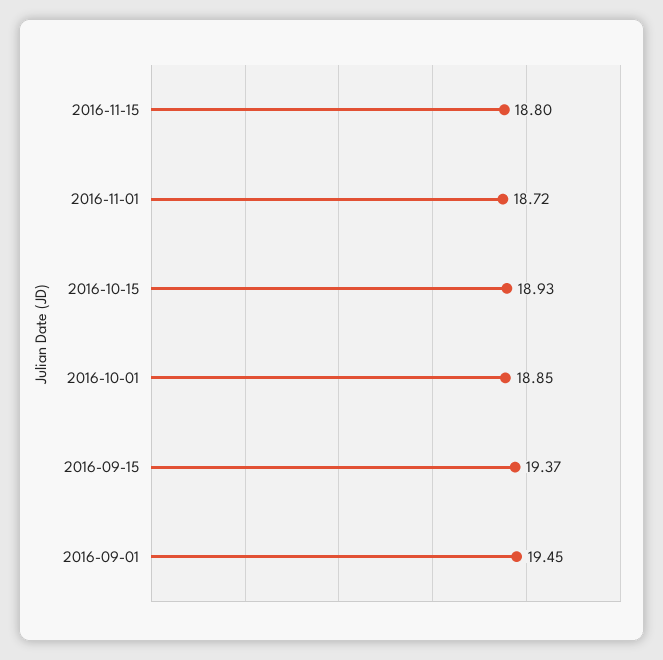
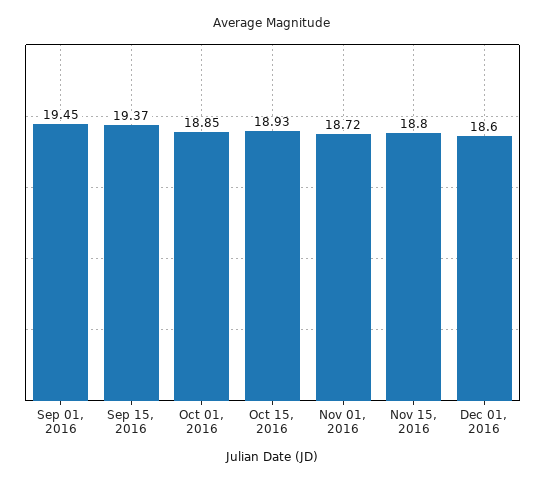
Dec 01, 2016: none -> 18.6

